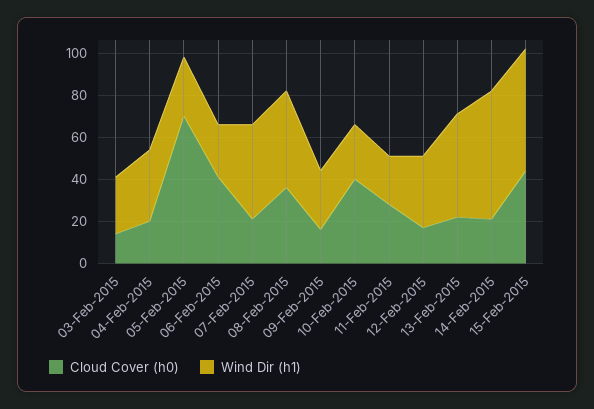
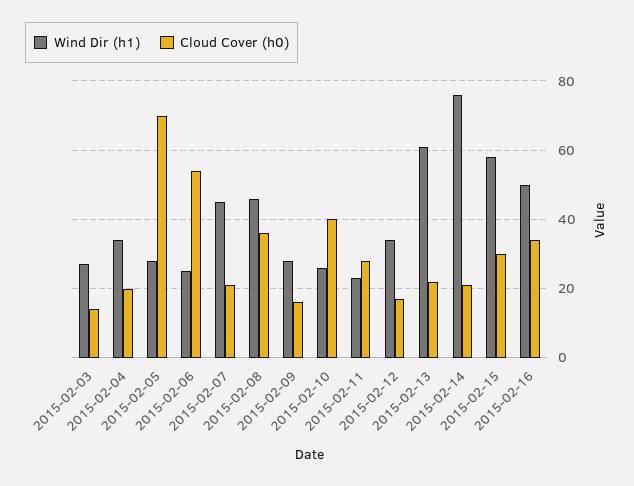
Cloud Cover (h0), 06-Feb-2015: 40 -> 55
Wind Dir (h1), 13-Feb-2015: 50 -> 60
Wind Dir (h1), 14-Feb-2015: 60 -> 75
Cloud Cover (h0), 15-Feb-2015: 45 -> 30
Wind Dir (h1), 2015-02-16: none -> 50
Cloud Cover (h0), 2015-02-16: none -> 35

